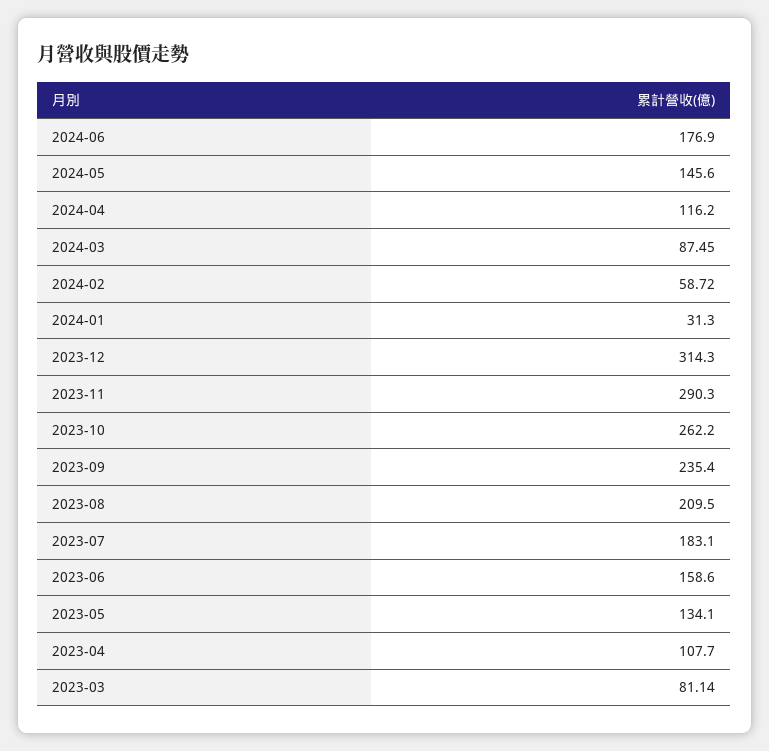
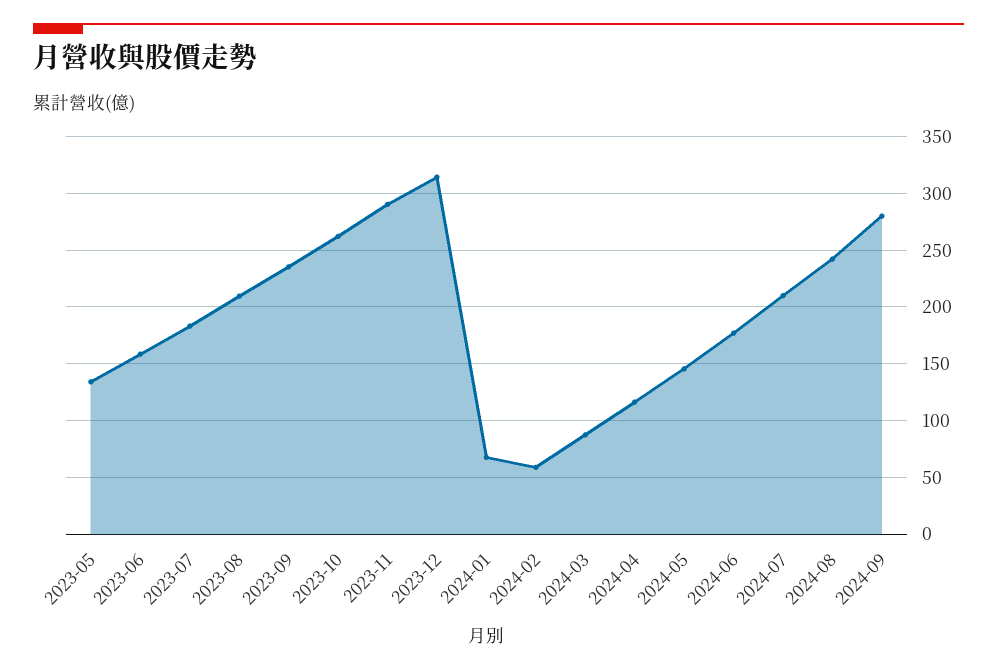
2024-01: 31.3 -> 70
2023-04: 107.7 -> none
2023-03: 81.14 -> none
2024-07: none -> 210
2024-08: none -> 240
2024-09: none -> 280

